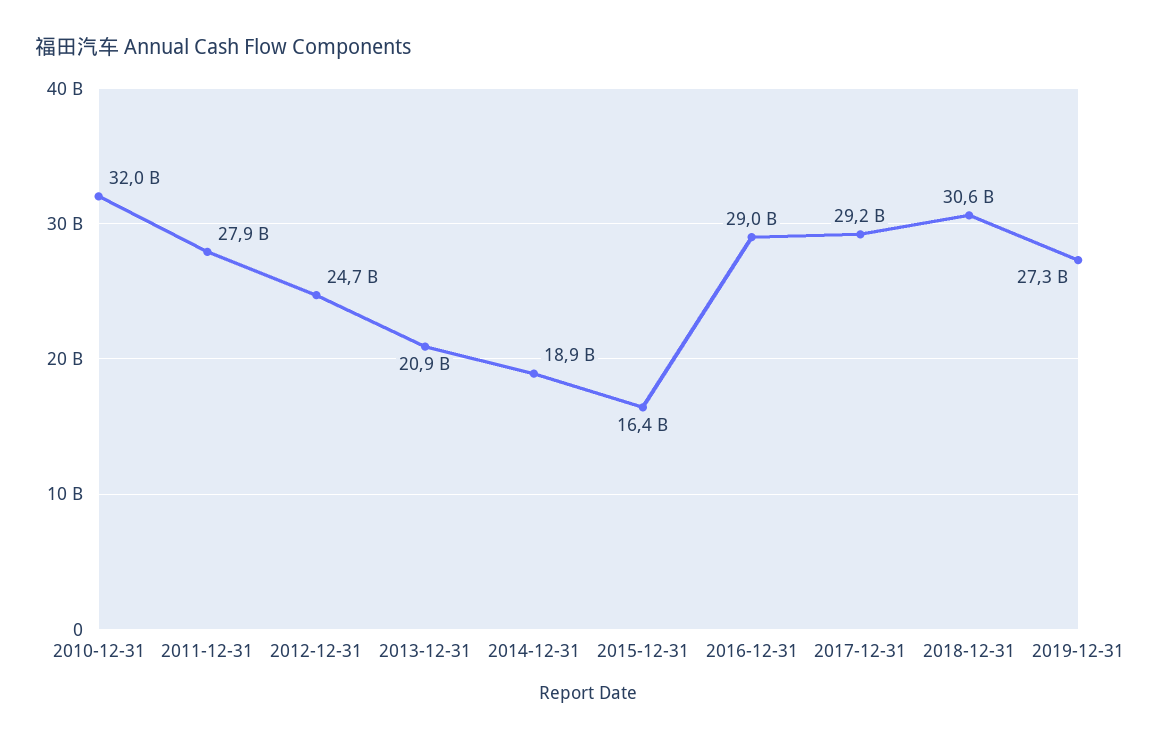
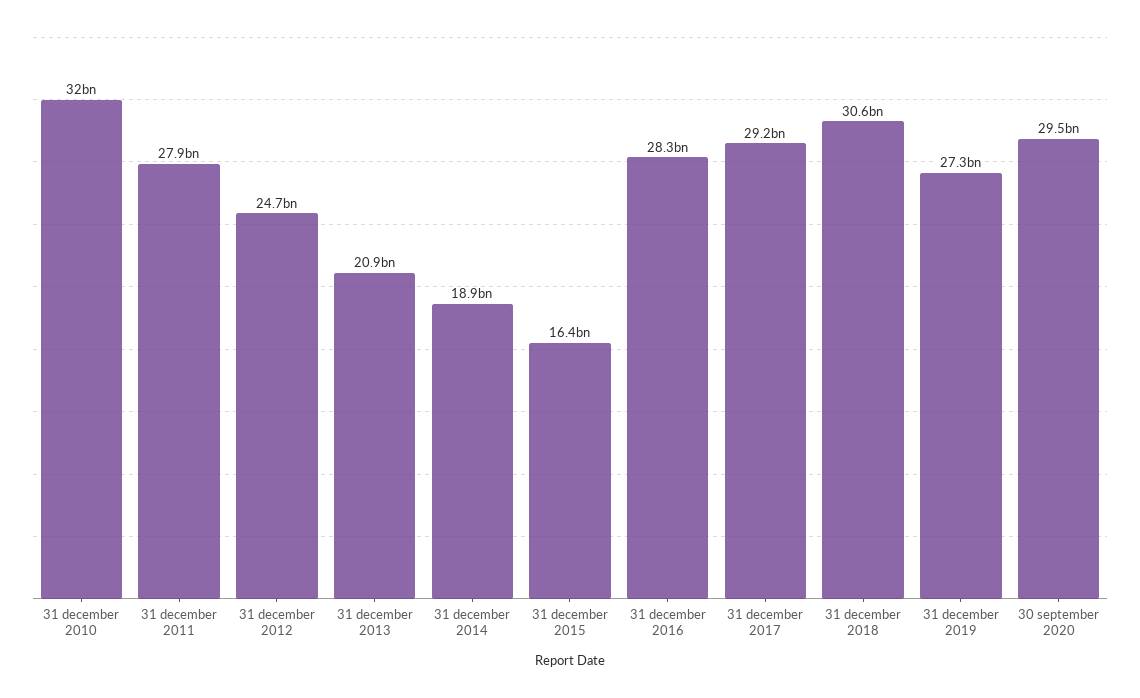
2016-12-31: 29000000000 -> 28300000000
30 september 2020: none -> 29500000000

